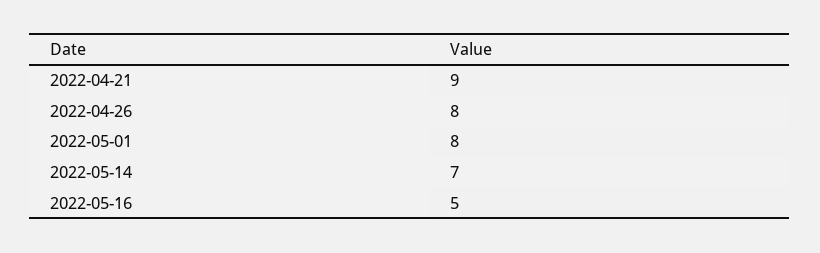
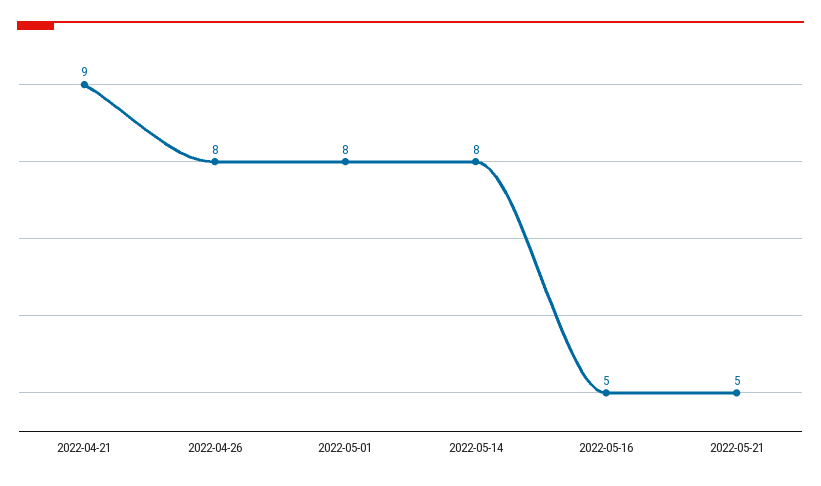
2022-05-14: 7 -> 8
2022-05-21: none -> 5

